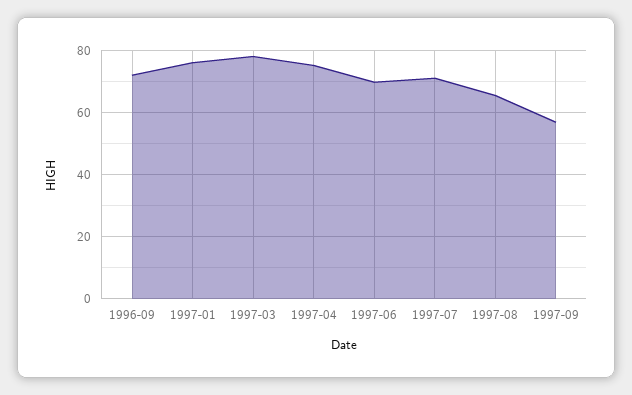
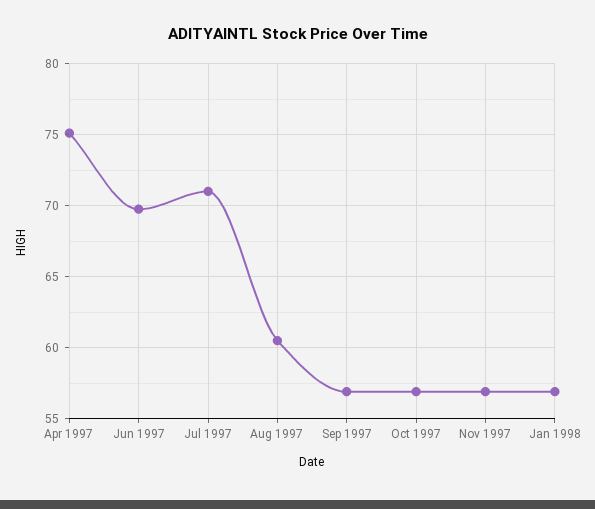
1996-09: 72 -> none
1997-01: 76 -> none
1997-03: 78 -> none
1997-08: 66 -> 60.5
Oct 1997: none -> 57
Nov 1997: none -> 57
Jan 1998: none -> 57

